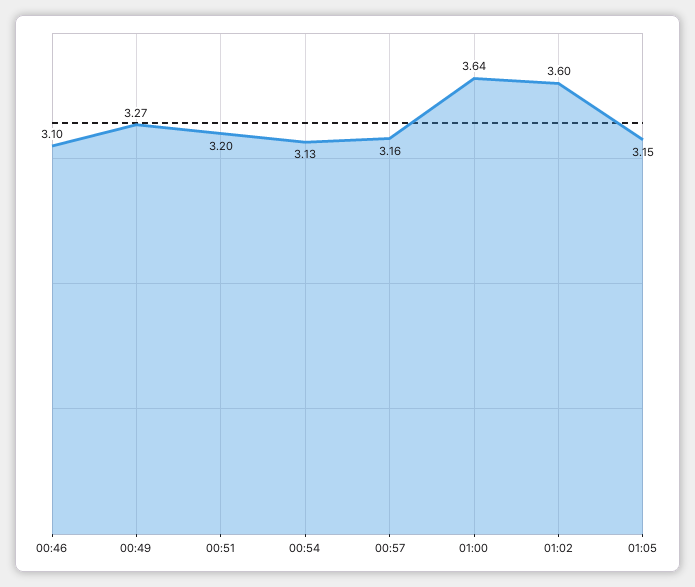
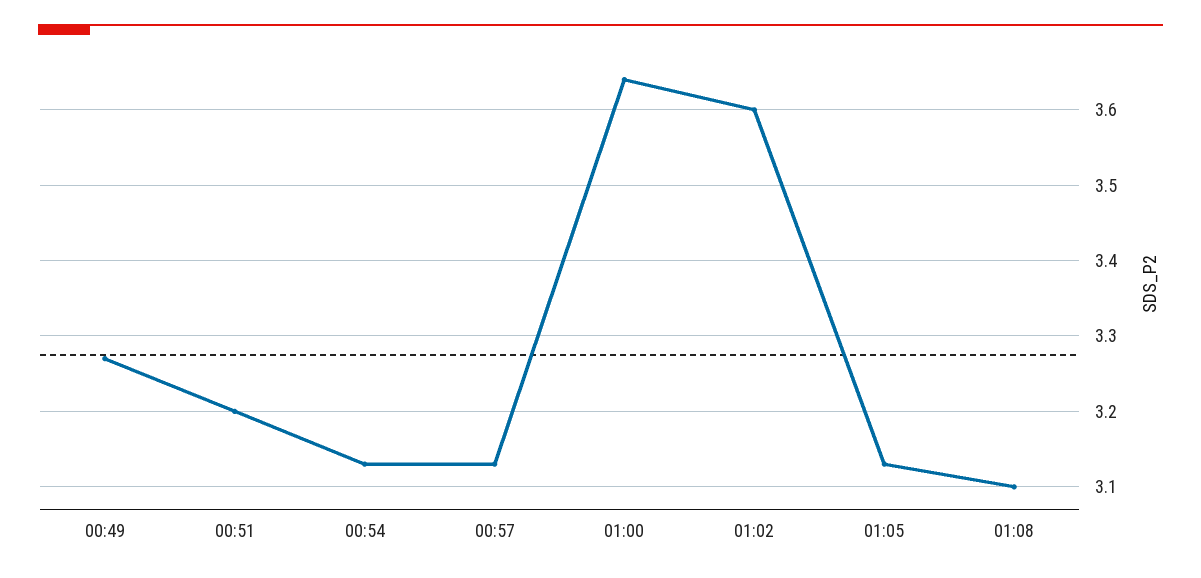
00:46: 3.1 -> none
00:57: 3.16 -> 3.13
01:05: 3.15 -> 3.13
01:08: none -> 3.1

